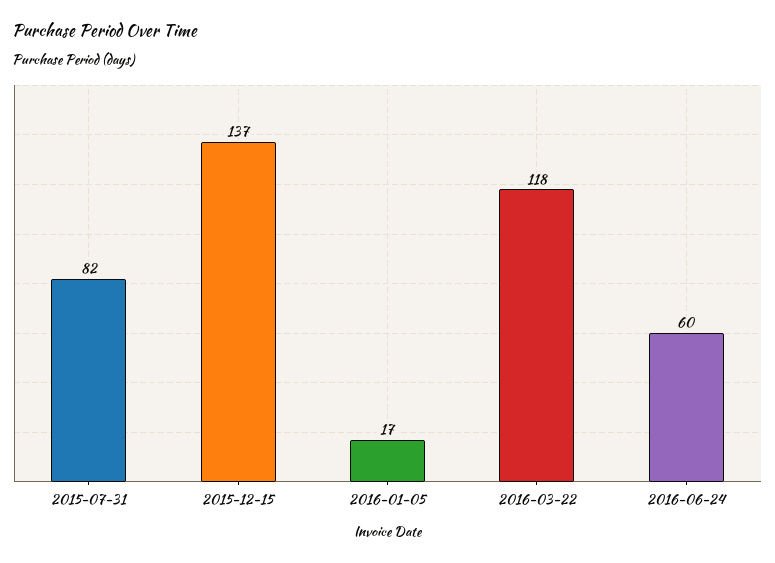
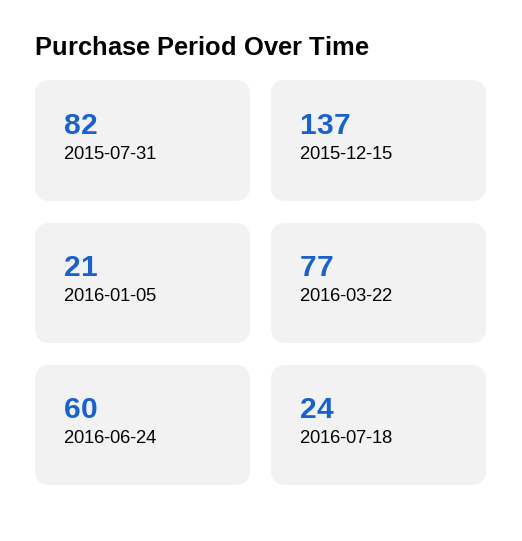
2016-01-05: 17 -> 21
2016-03-22: 118 -> 77
2016-07-18: none -> 24

